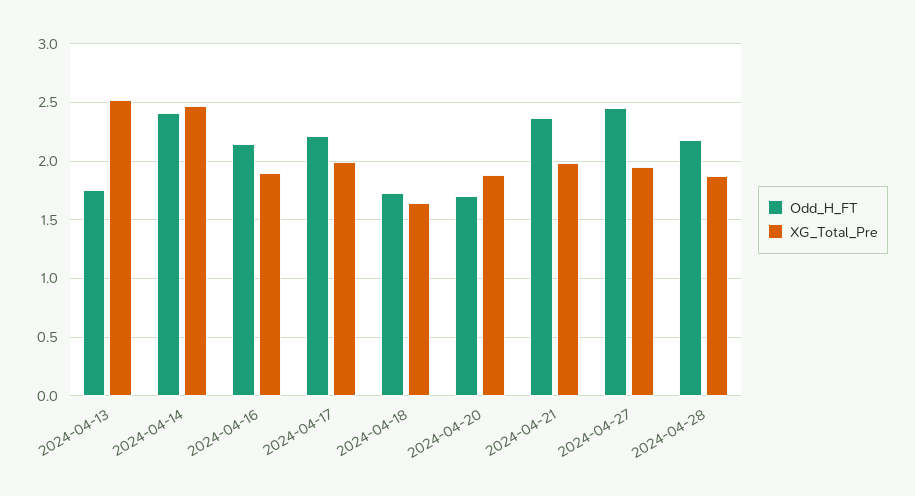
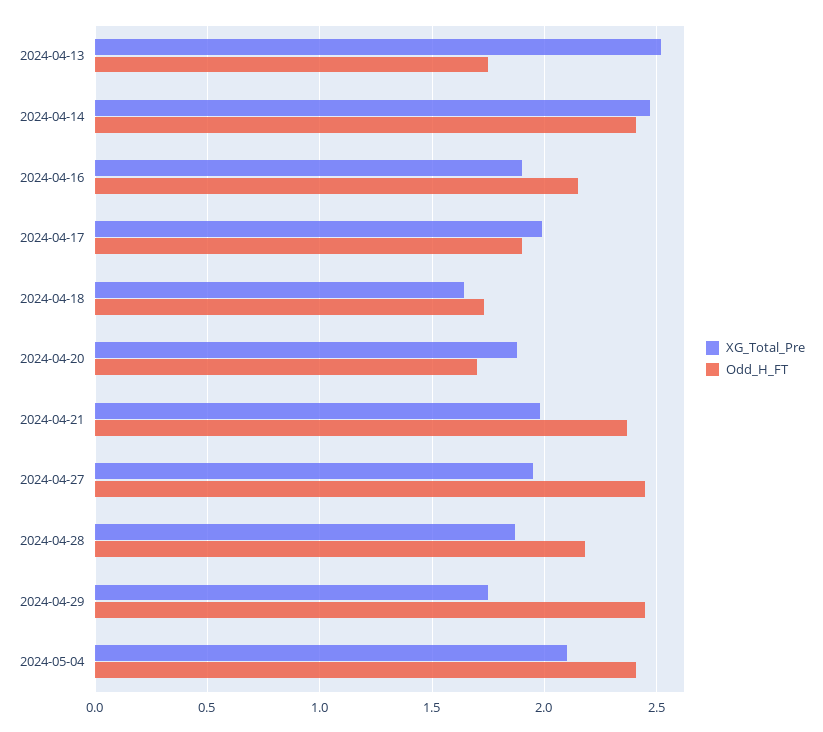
Odd_H_FT, 2024-04-17: 2.2 -> 1.9
XG_Total_Pre, 2024-04-29: none -> 1.75
Odd_H_FT, 2024-04-29: none -> 2.45
XG_Total_Pre, 2024-05-04: none -> 2.1
Odd_H_FT, 2024-05-04: none -> 2.4

